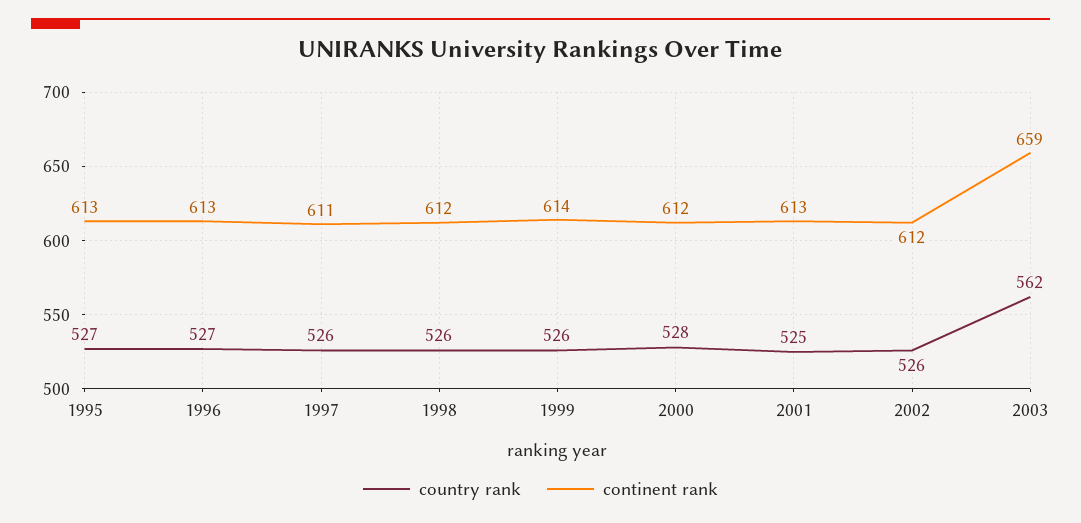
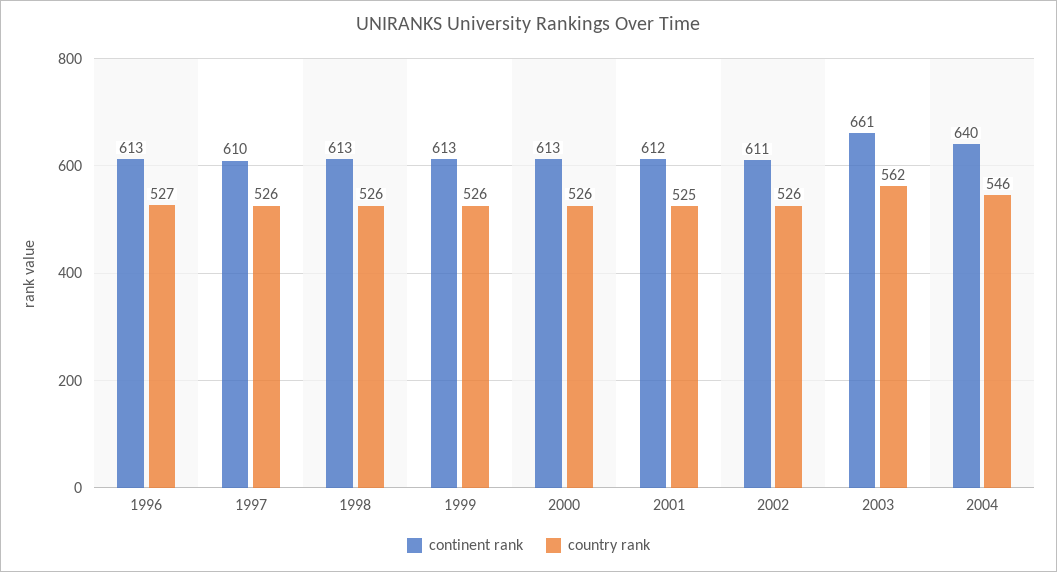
country rank, 1995: 527 -> none
continent rank, 1995: 613 -> none
continent rank, 1997: 611 -> 610
continent rank, 1998: 612 -> 613
continent rank, 1999: 614 -> 613
country rank, 2000: 528 -> 526
continent rank, 2000: 612 -> 613
continent rank, 2001: 613 -> 612
continent rank, 2002: 612 -> 611
continent rank, 2003: 659 -> 661
continent rank, 2004: none -> 640
country rank, 2004: none -> 546

